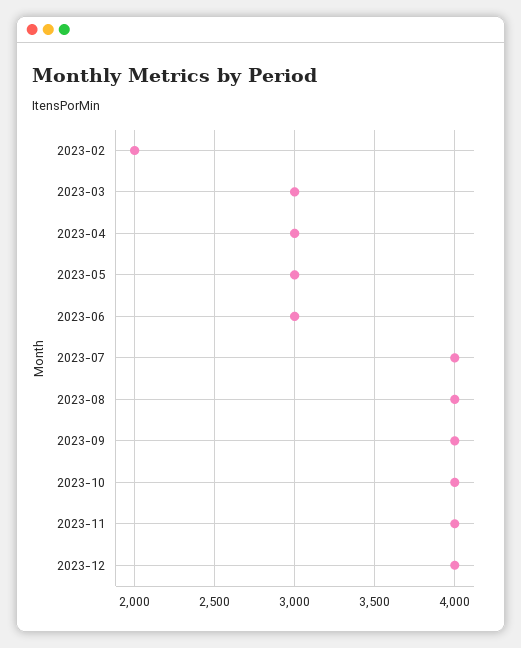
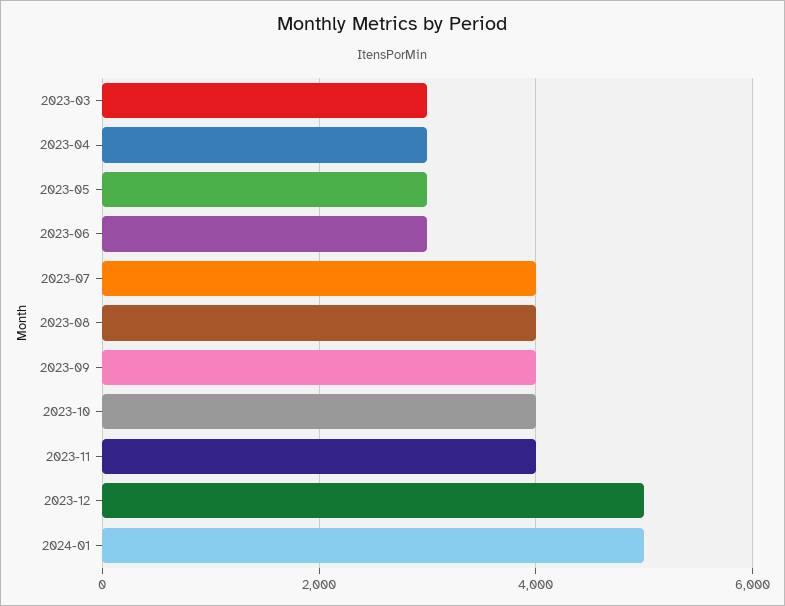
2023-02: 2000 -> none
2023-12: 4000 -> 5000
2024-01: none -> 5000

